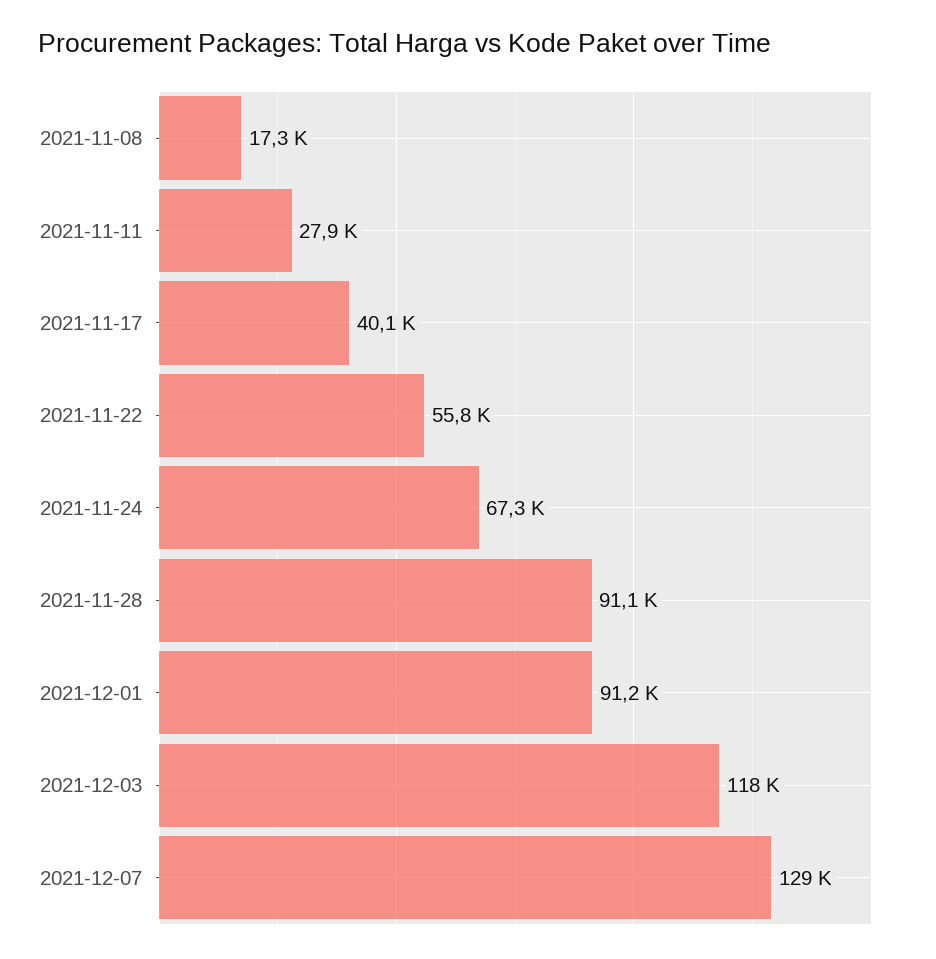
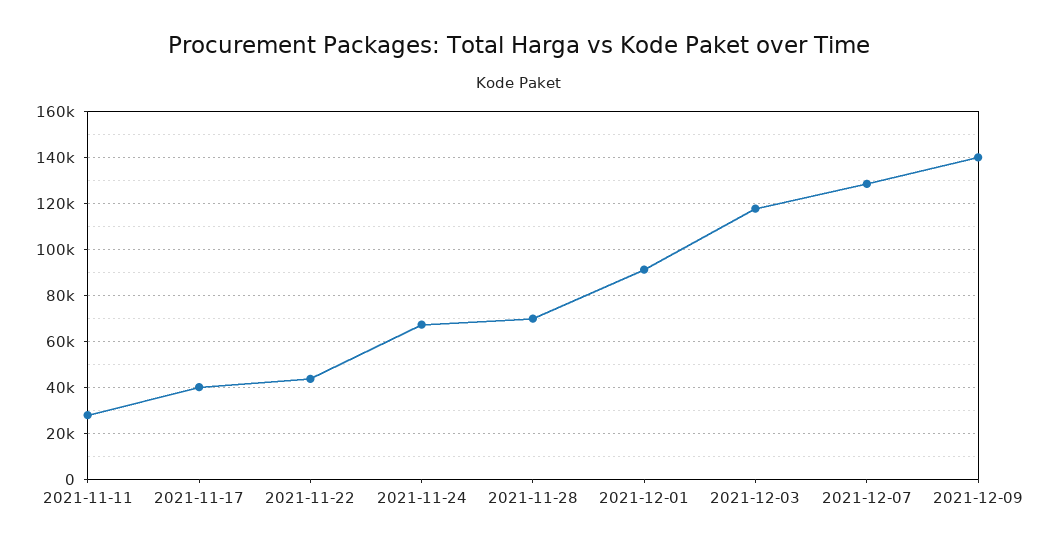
2021-11-08: 17300 -> none
2021-11-22: 55800 -> 45000
2021-11-28: 91100 -> 70000
2021-12-09: none -> 140000

